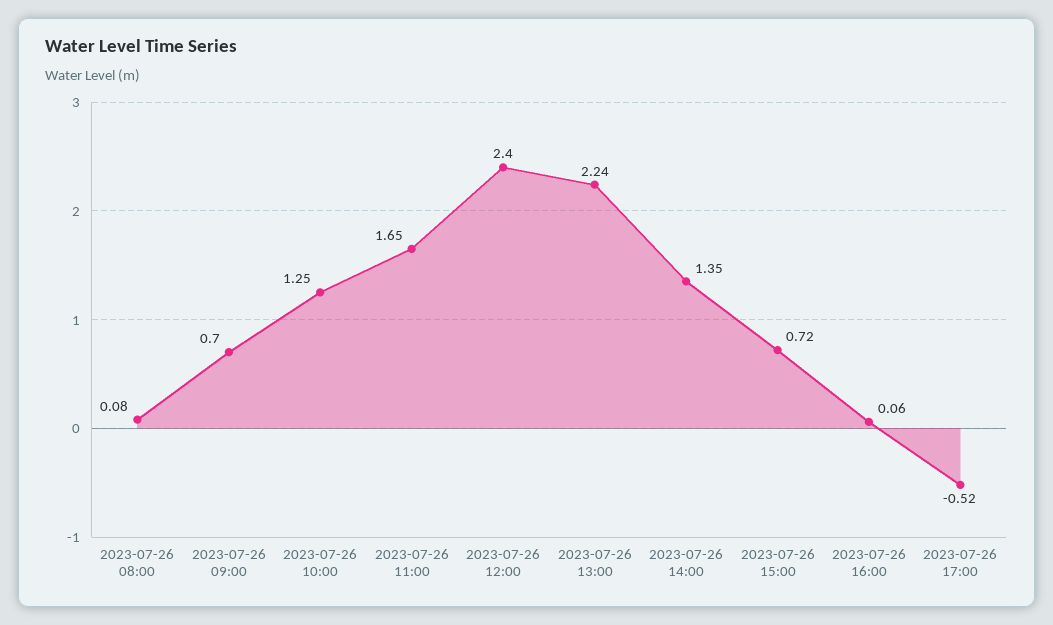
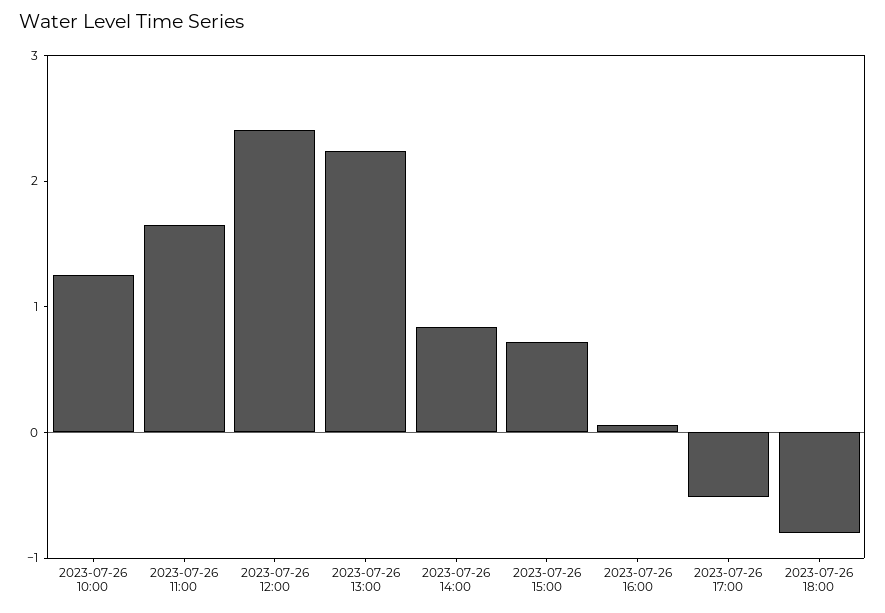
2023-07-26 08:00: 0.08 -> none
2023-07-26 09:00: 0.7 -> none
2023-07-26 14:00: 1.35 -> 0.8
2023-07-26 18:00: none -> -0.8

